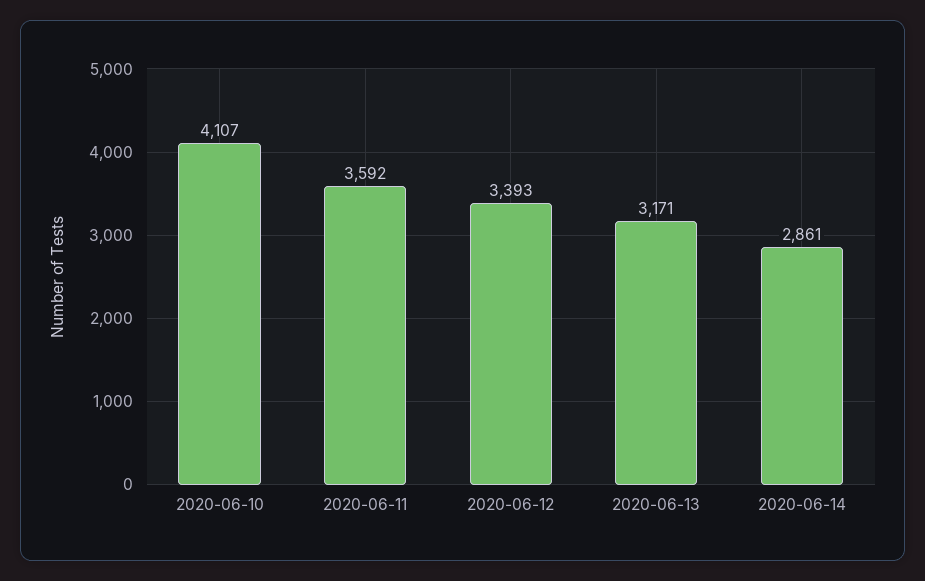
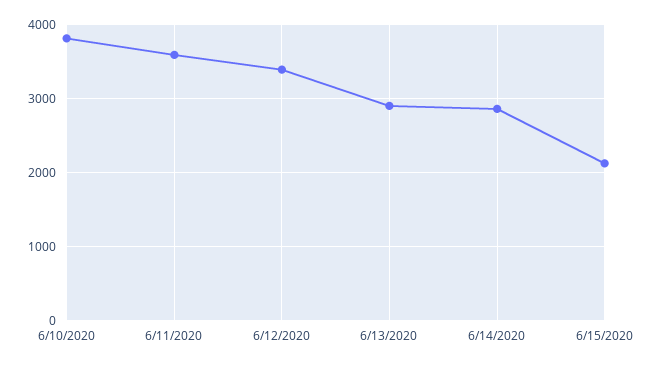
2020-06-10: 4107 -> 3800
2020-06-13: 3171 -> 2900
6/15/2020: none -> 2100

